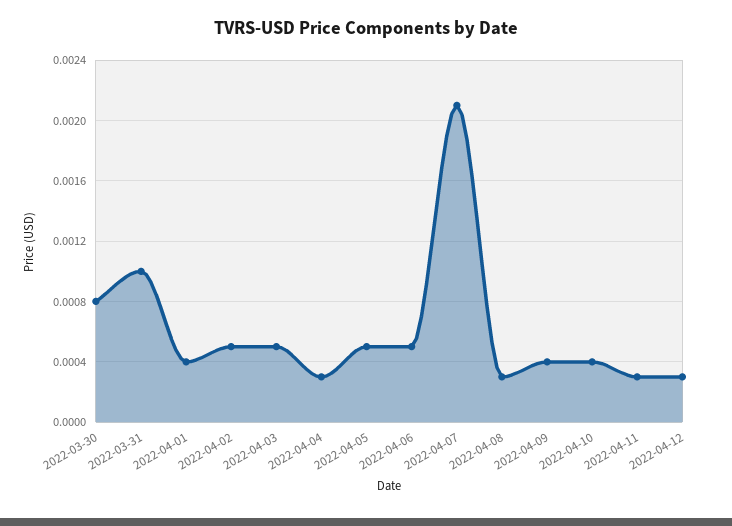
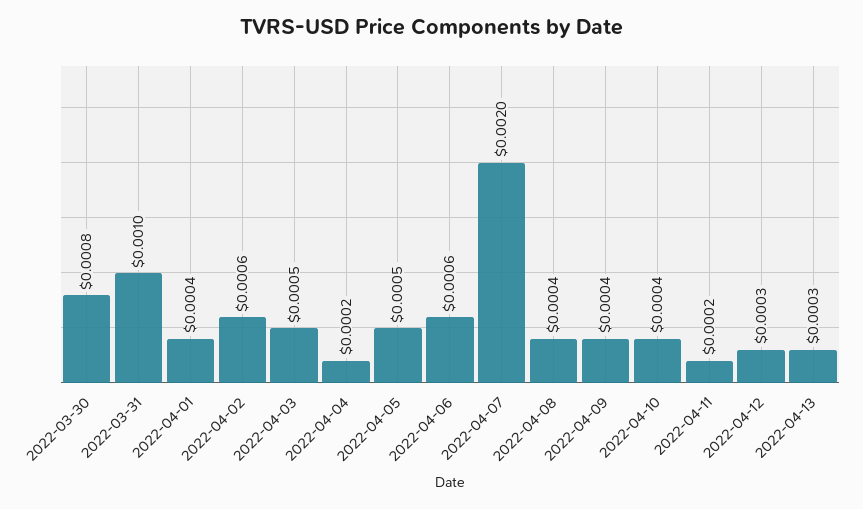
2022-04-02: 0.0005 -> 0.0006
2022-04-04: 0.0003 -> 0.0002
2022-04-06: 0.0005 -> 0.0006
2022-04-07: 0.0021 -> 0.002
2022-04-08: 0.0003 -> 0.0004
2022-04-11: 0.0003 -> 0.0002
2022-04-13: none -> 0.0003

